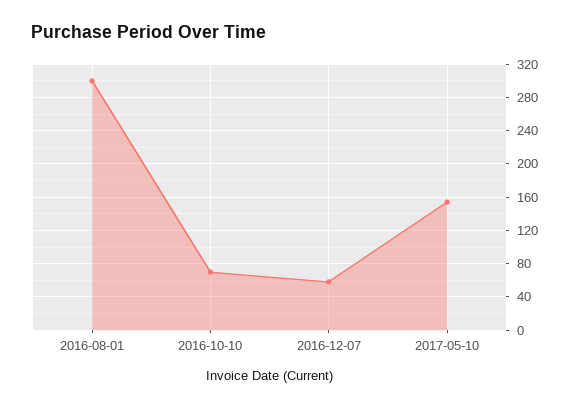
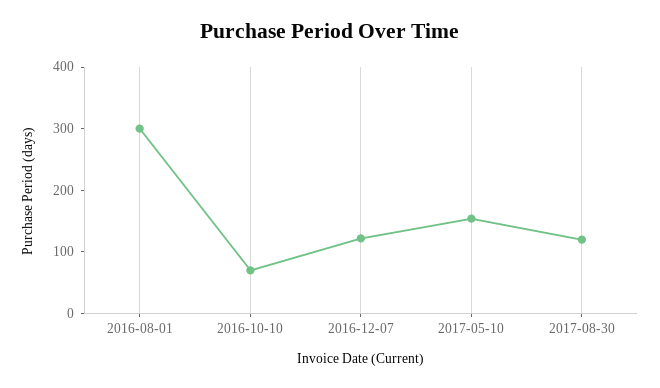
2016-12-07: 60 -> 120
2017-08-30: none -> 120

